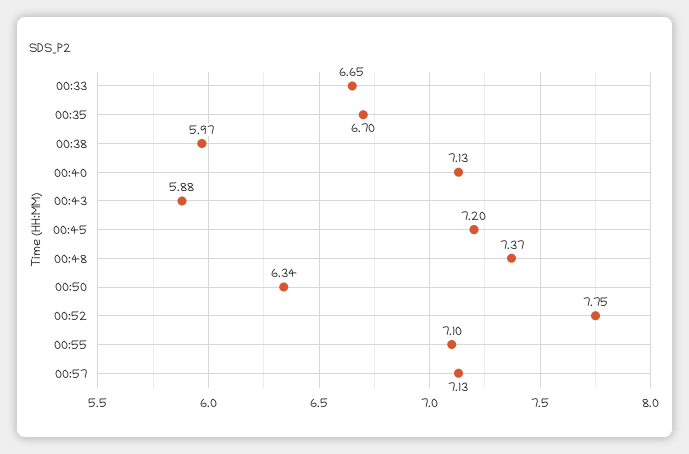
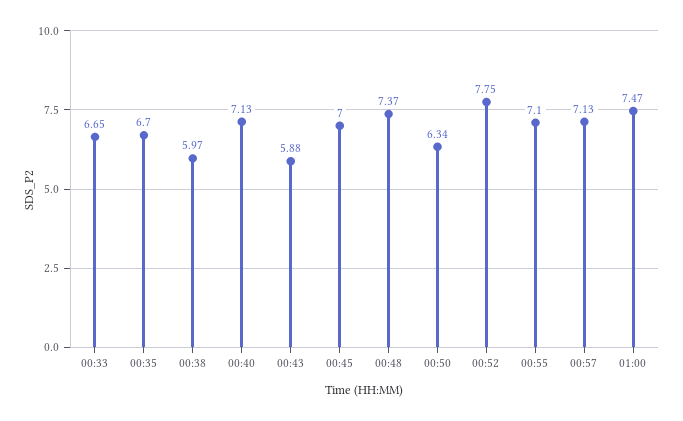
00:45: 7.2 -> 7
01:00: none -> 7.47

